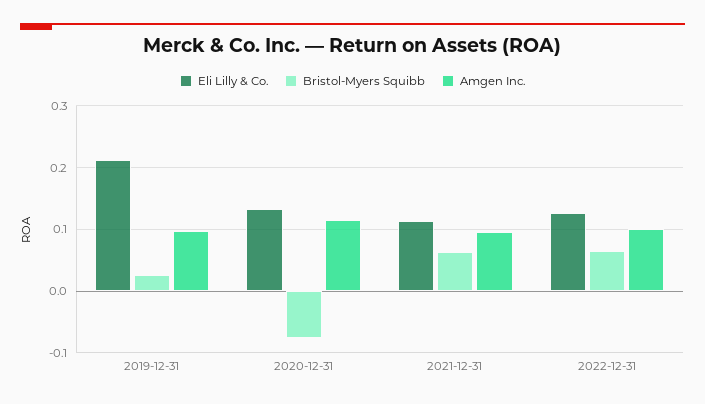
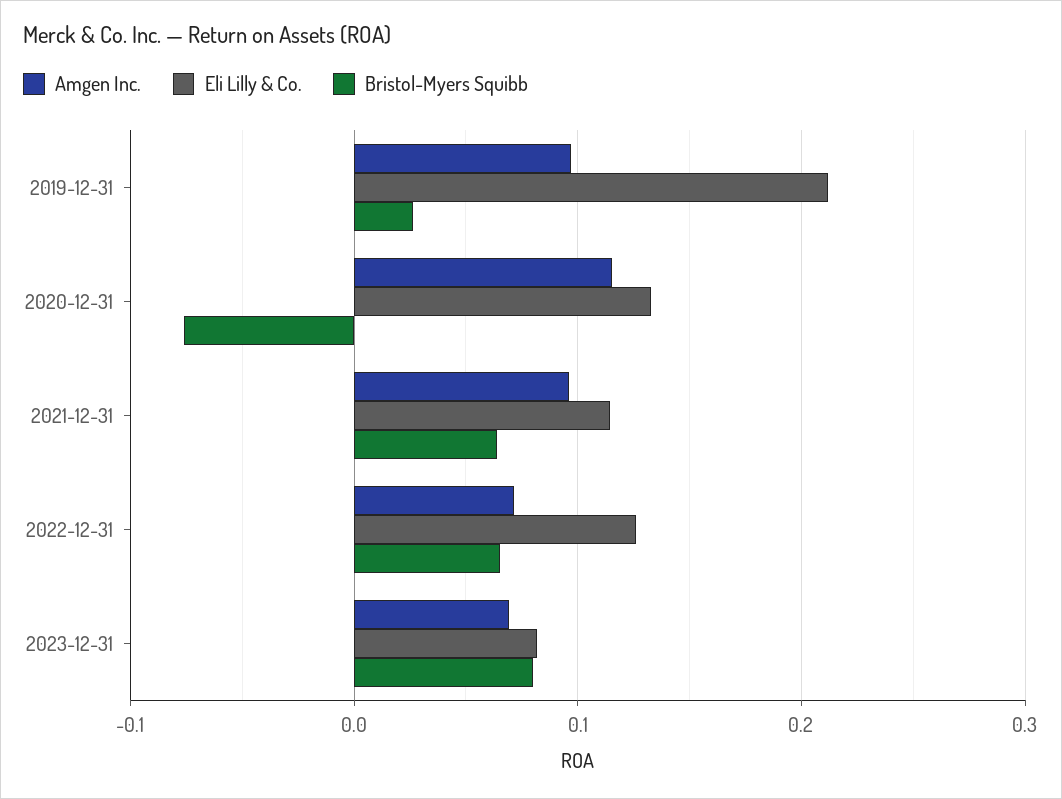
Amgen Inc., 2022-12-31: 0.1 -> 0.07
Amgen Inc., 2023-12-31: none -> 0.07
Eli Lilly & Co., 2023-12-31: none -> 0.08
Bristol-Myers Squibb, 2023-12-31: none -> 0.08

